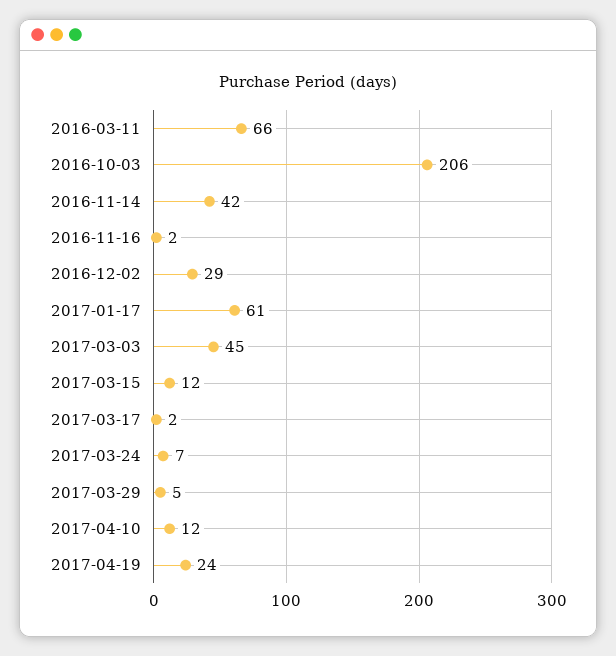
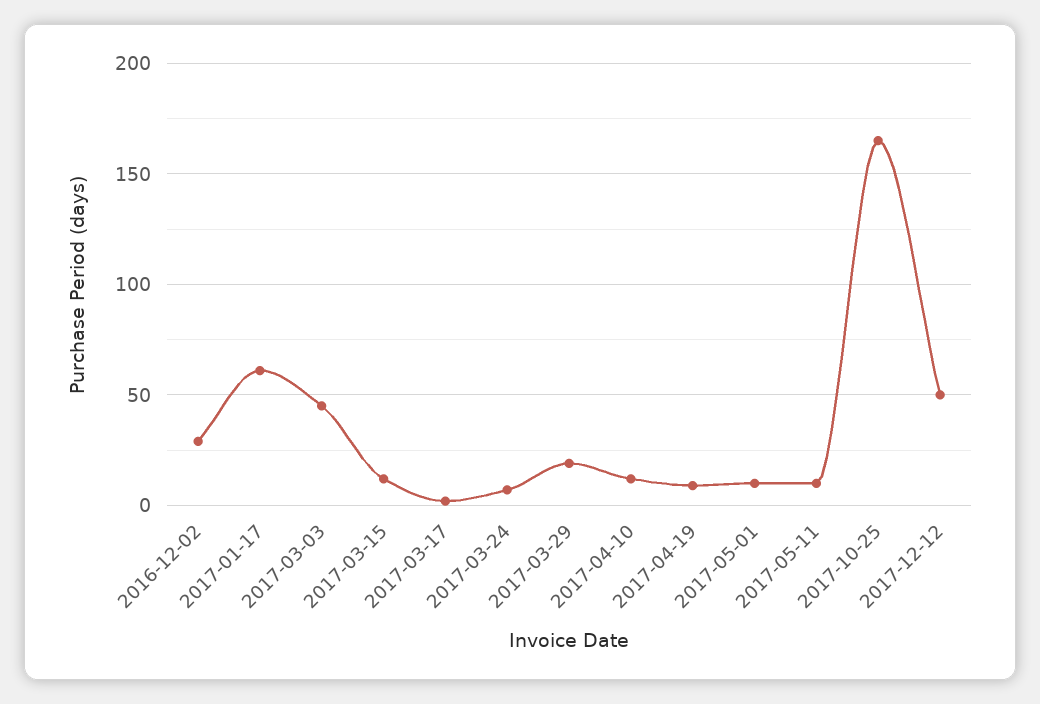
2016-03-11: 66 -> none
2016-10-03: 206 -> none
2016-11-14: 42 -> none
2016-11-16: 2 -> none
2017-03-29: 5 -> 20
2017-04-19: 24 -> 10
2017-05-01: none -> 10
2017-05-11: none -> 10
2017-10-25: none -> 165
2017-12-12: none -> 50

